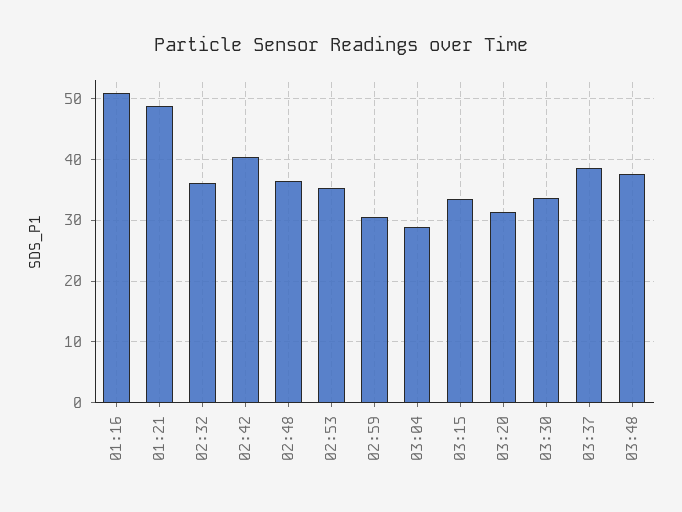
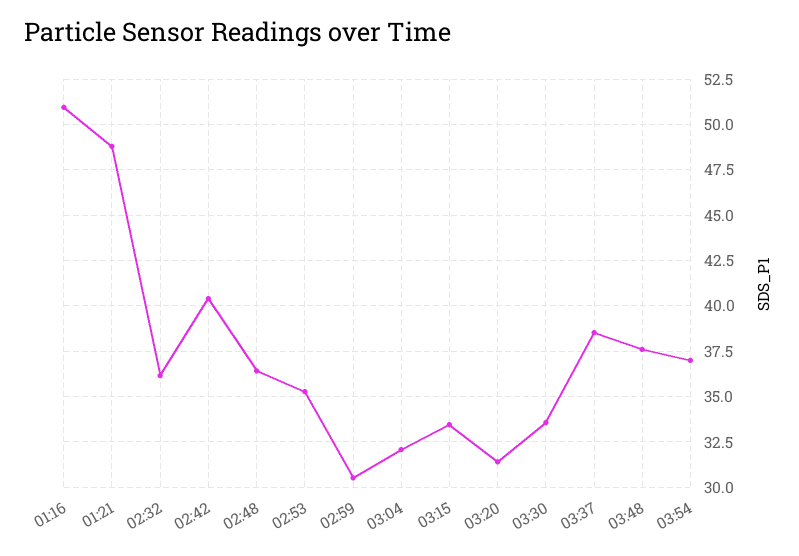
03:04: 29 -> 32
03:54: none -> 37

